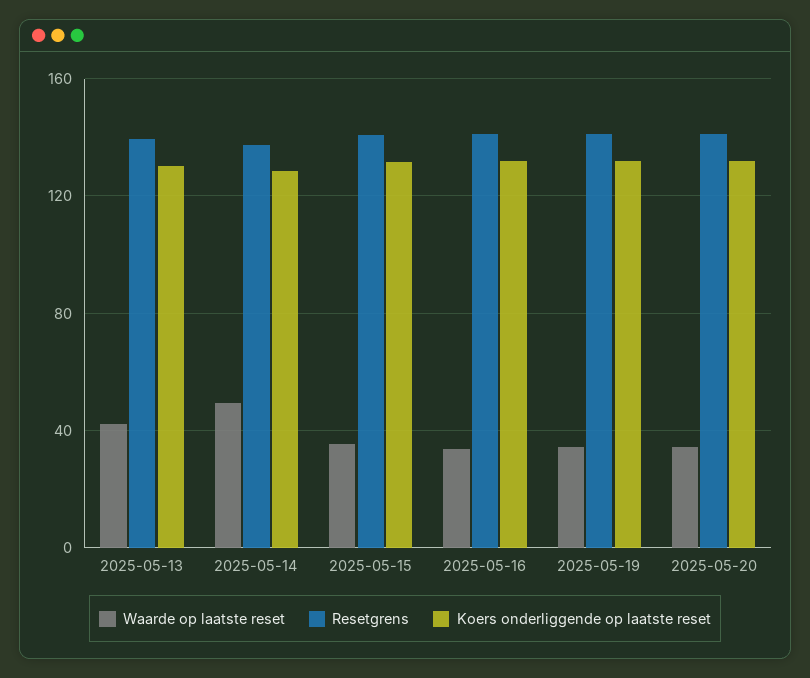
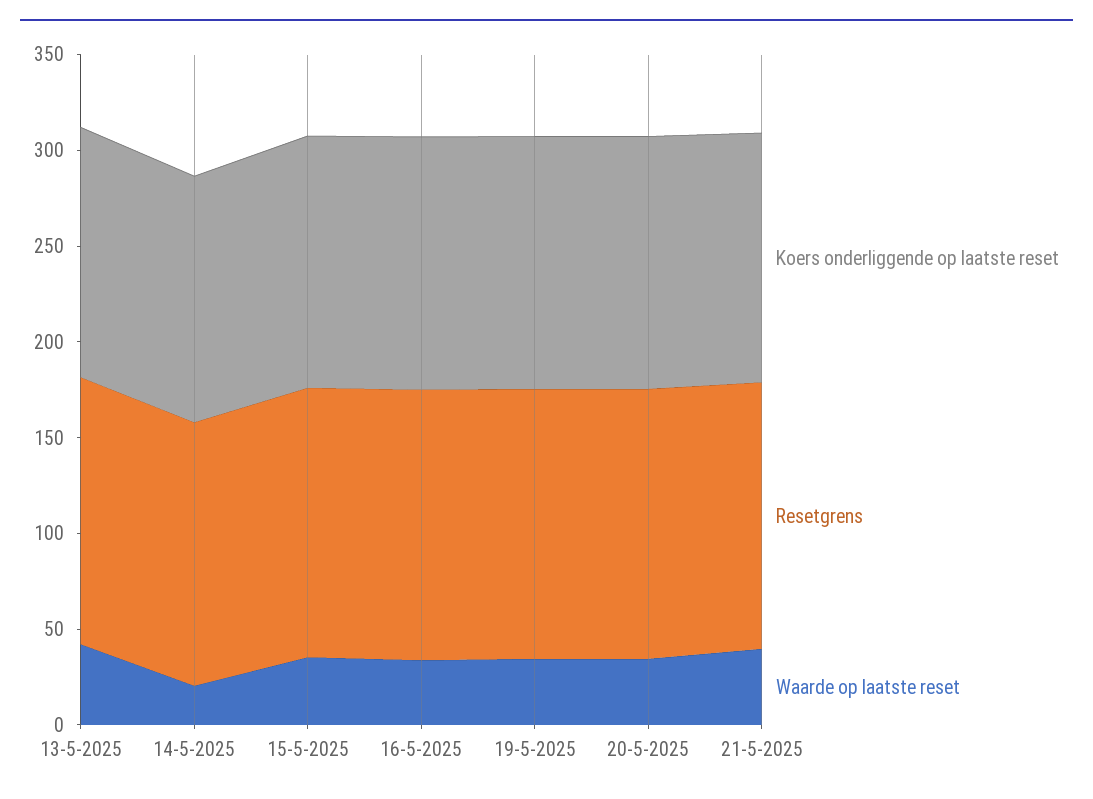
Waarde op laatste reset, 2025-05-14: 50 -> 20
Koers onderliggende op laatste reset, 21-5-2025: none -> 130
Resetgrens, 21-5-2025: none -> 140
Waarde op laatste reset, 21-5-2025: none -> 40

